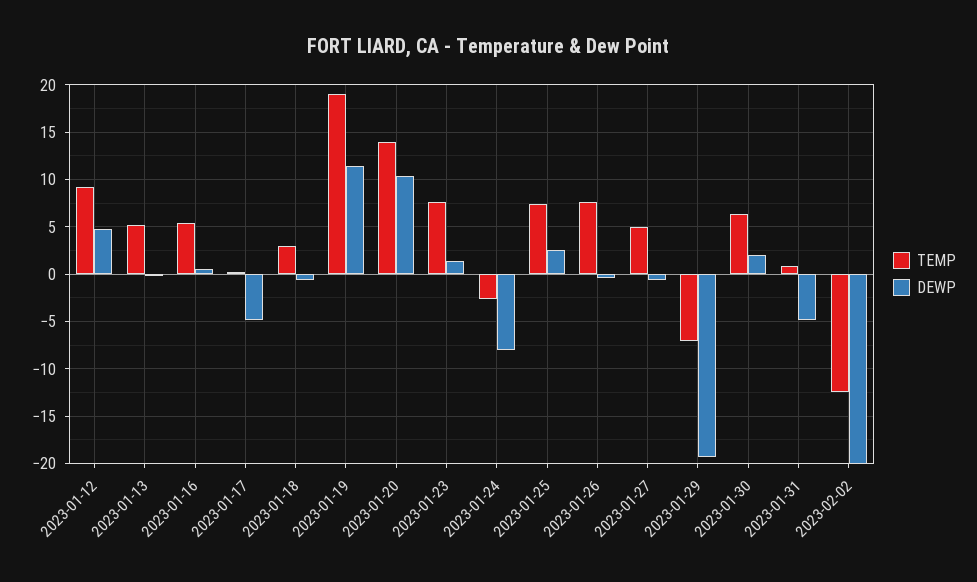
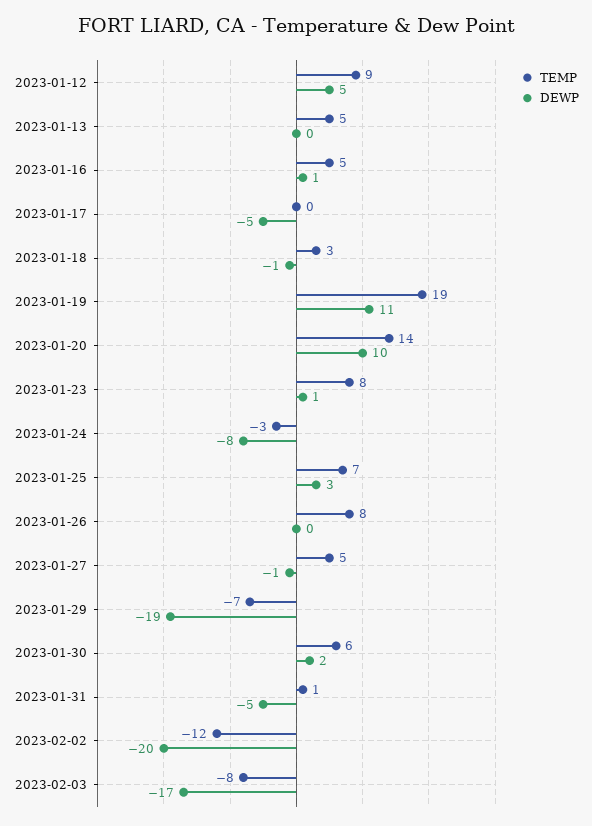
TEMP, 2023-02-03: none -> -8
DEWP, 2023-02-03: none -> -17

